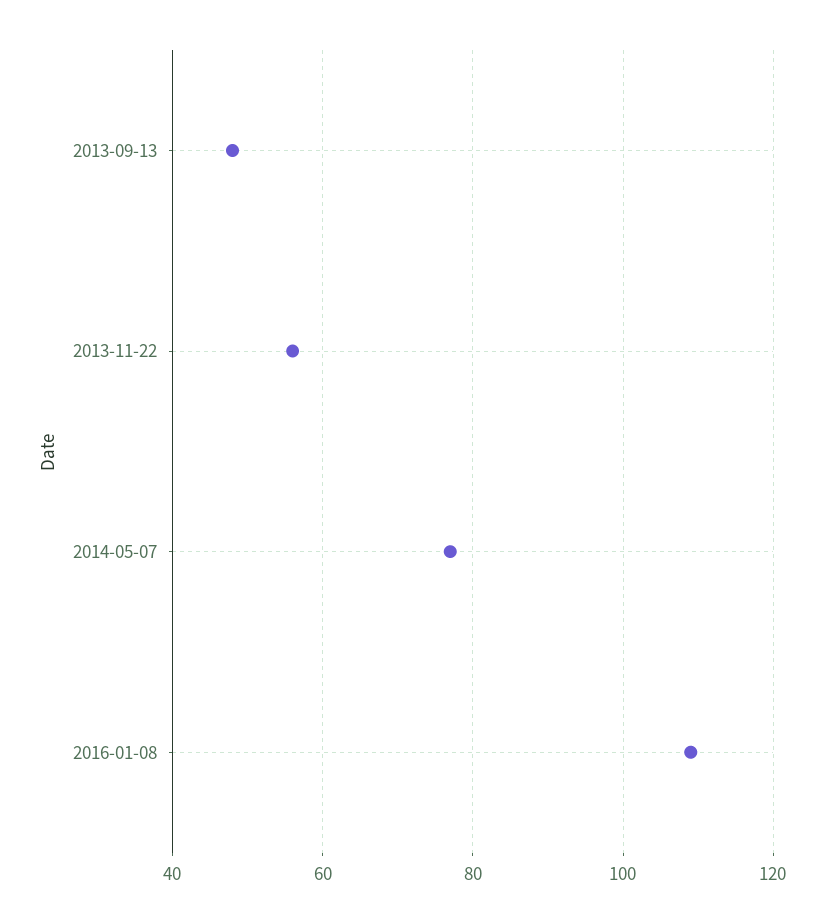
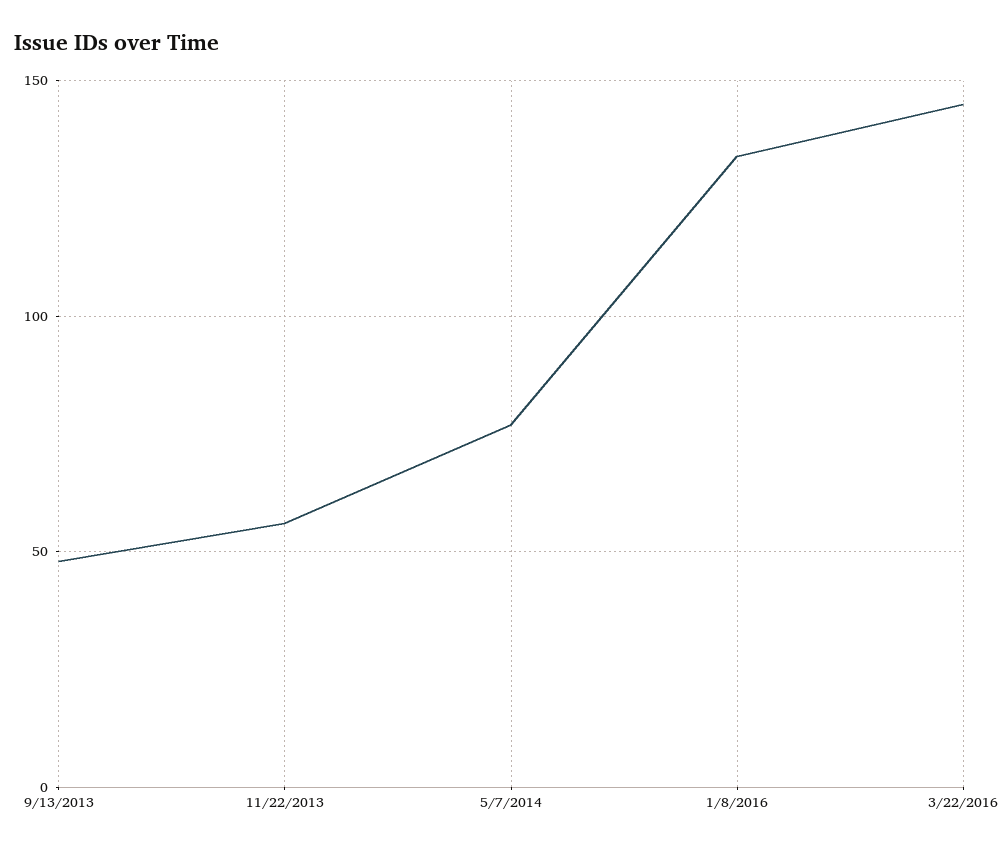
2016-01-08: 110 -> 135
3/22/2016: none -> 145

